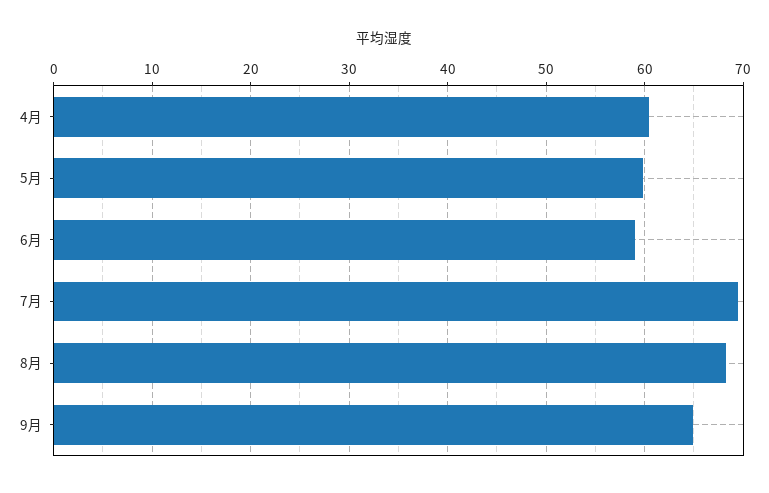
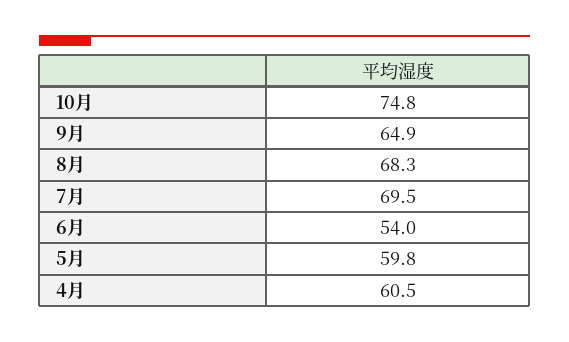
6月: 59 -> 54
10月: none -> 74.8

